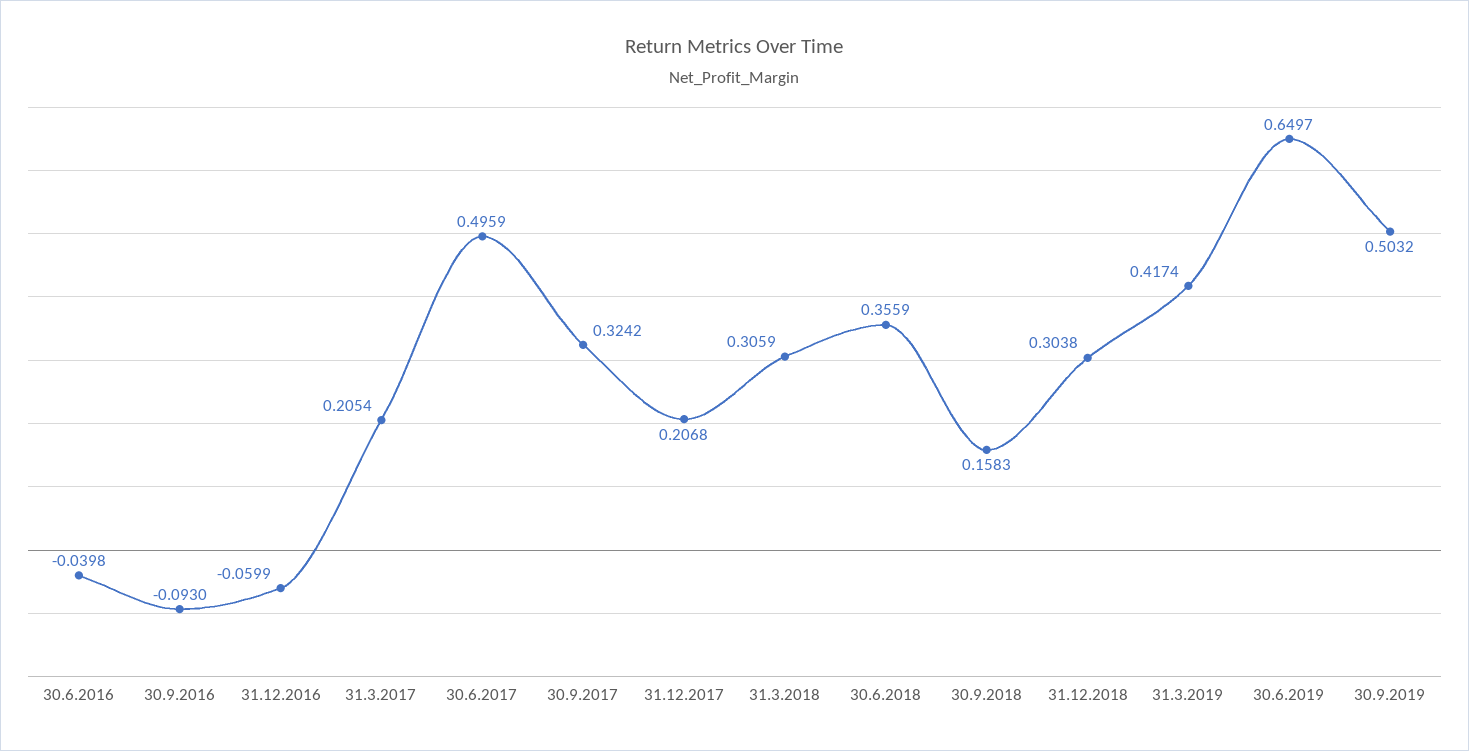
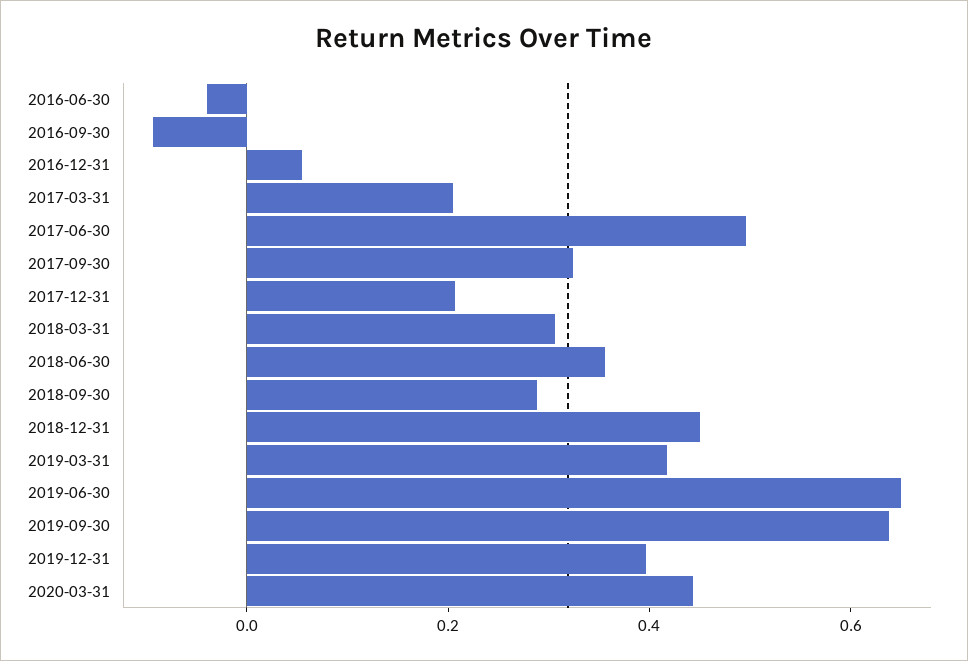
31.12.2016: -0.0599 -> 0.05
30.9.2018: 0.1583 -> 0.3
31.12.2018: 0.3038 -> 0.45
30.9.2019: 0.5032 -> 0.65
2019-12-31: none -> 0.4
2020-03-31: none -> 0.45

